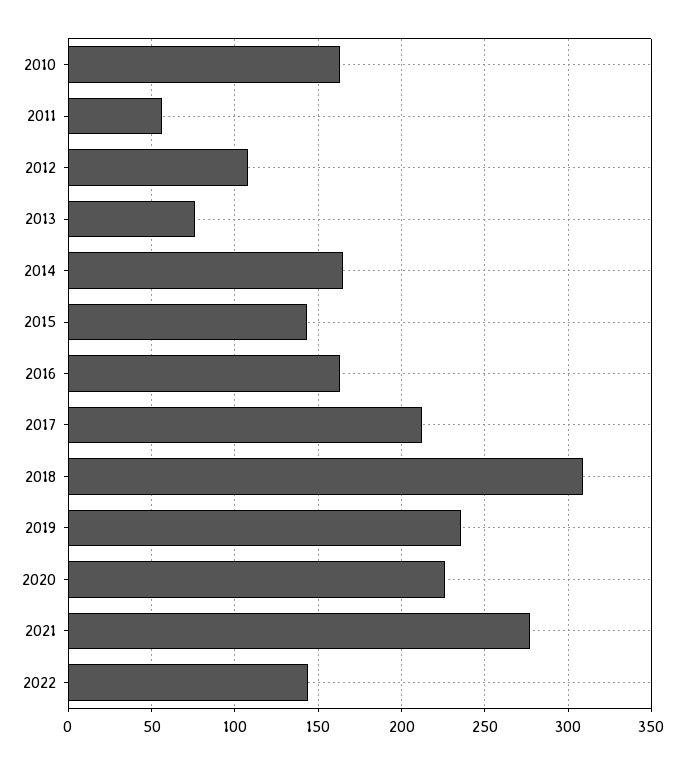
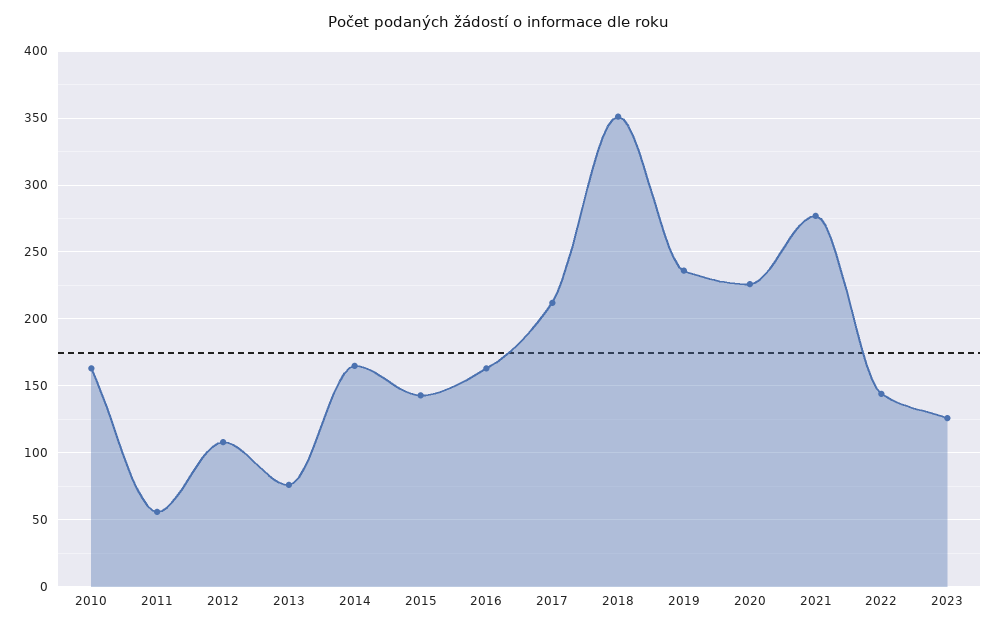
2018: 310 -> 350
2023: none -> 125

